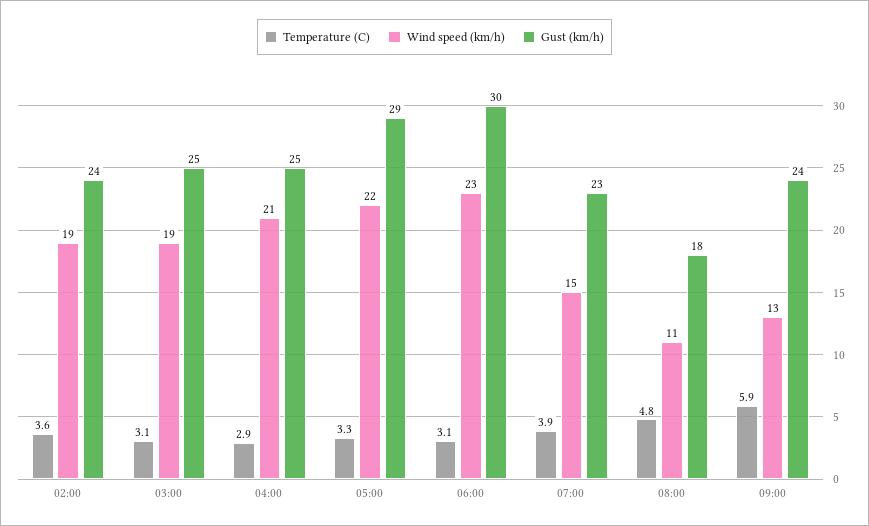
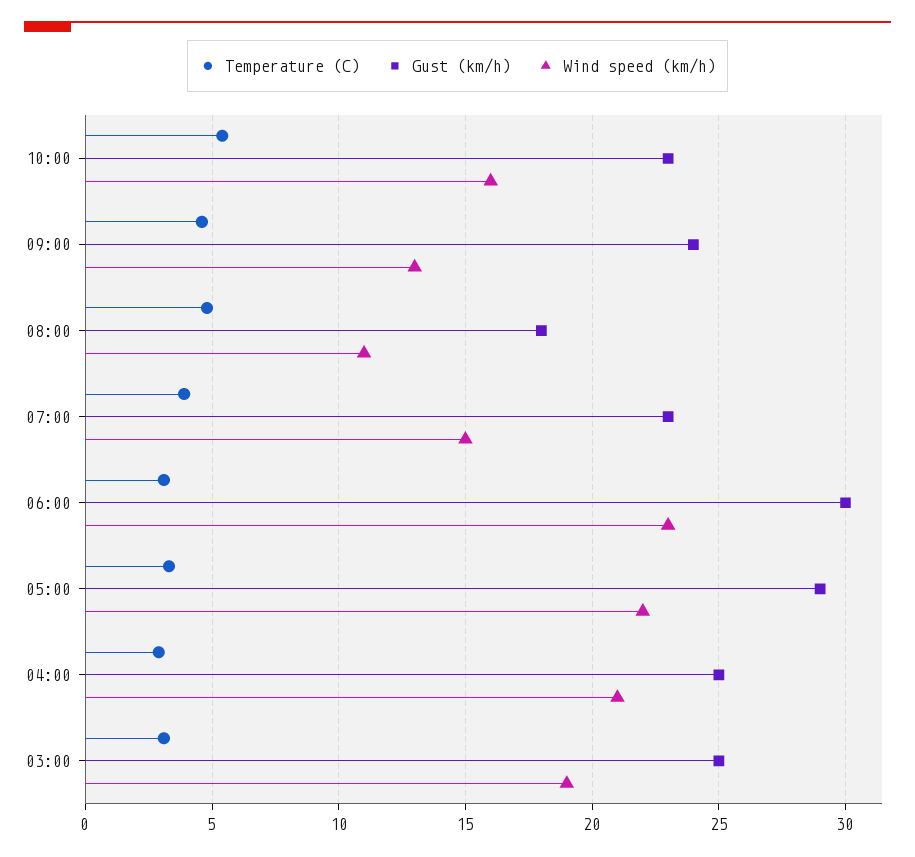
Temperature (C), 02:00: 3.6 -> none
Wind speed (km/h), 02:00: 19 -> none
Gust (km/h), 02:00: 24 -> none
Temperature (C), 09:00: 5.9 -> 4.5
Temperature (C), 10:00: none -> 5.5
Gust (km/h), 10:00: none -> 23
Wind speed (km/h), 10:00: none -> 16

